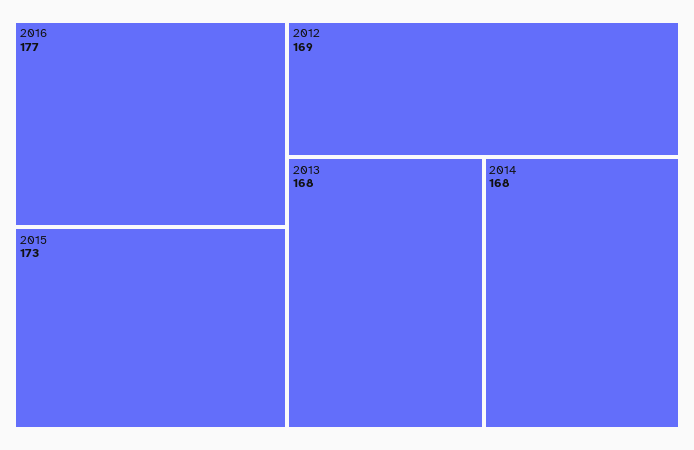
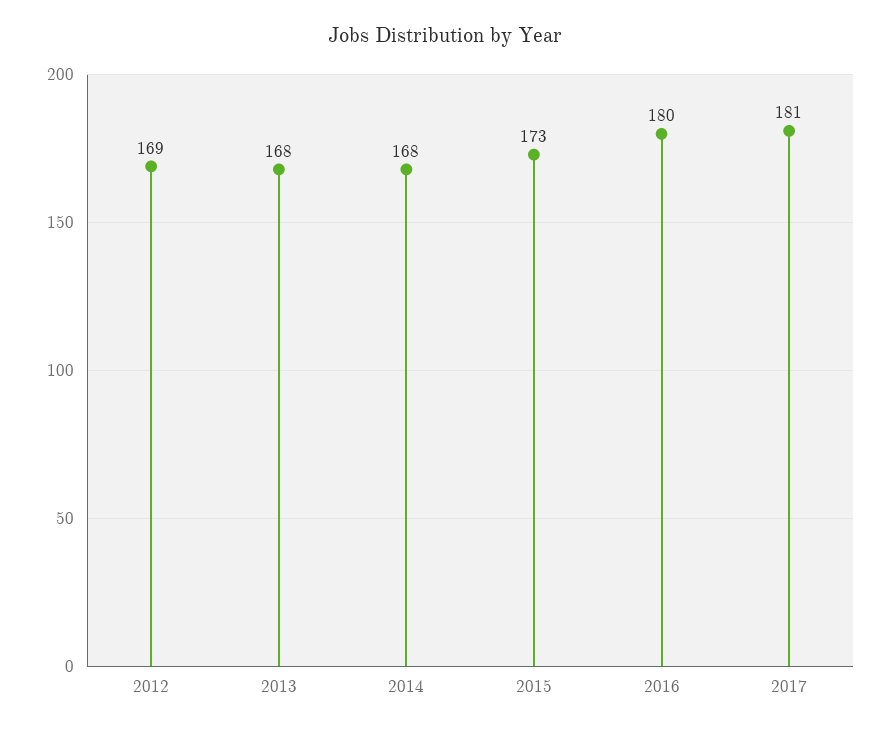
2016: 177 -> 180
2017: none -> 181

